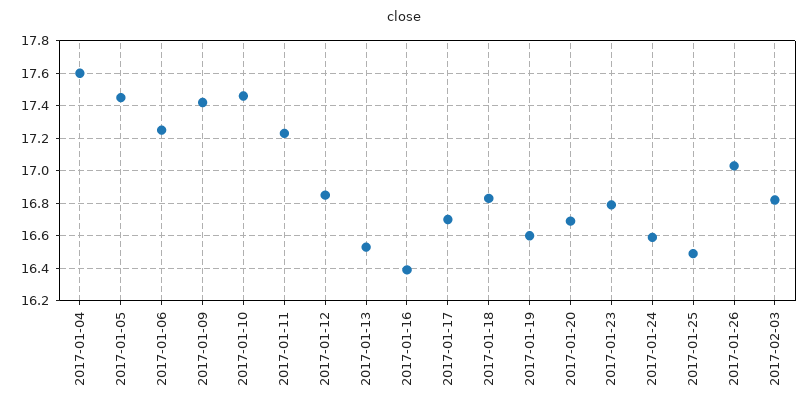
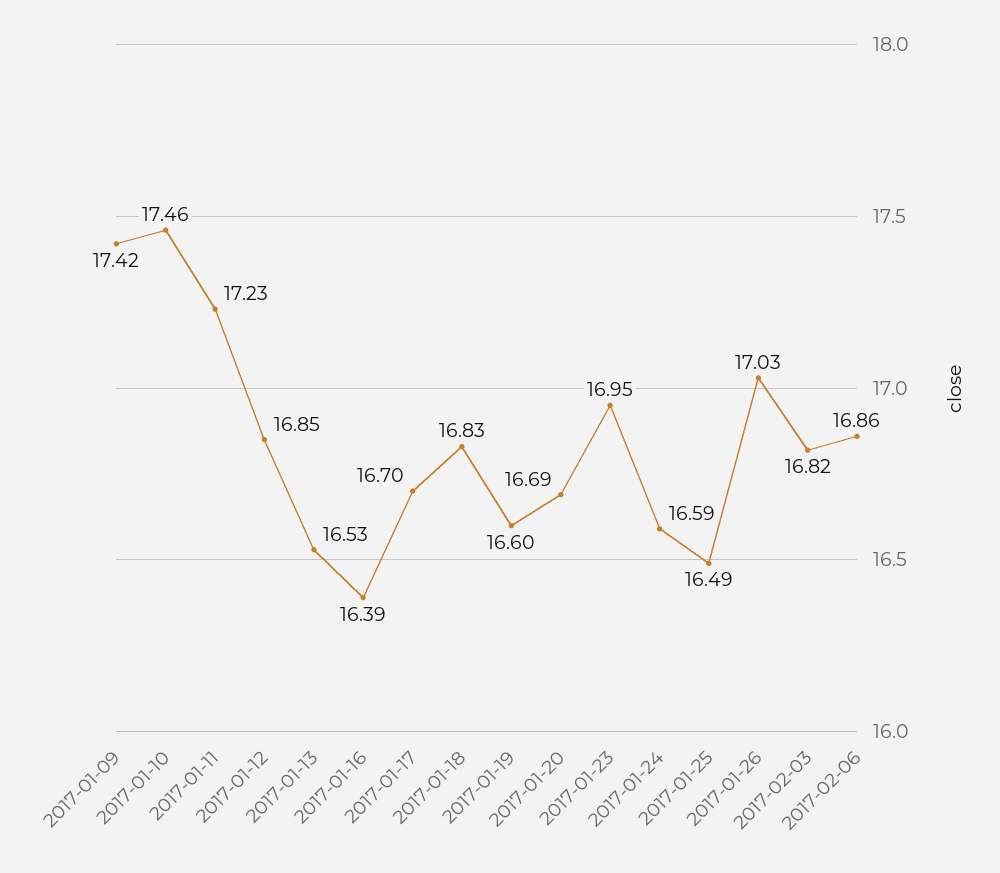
2017-01-04: 17.6 -> none
2017-01-05: 17.45 -> none
2017-01-06: 17.25 -> none
2017-01-23: 16.8 -> 16.95
2017-02-06: none -> 16.86

